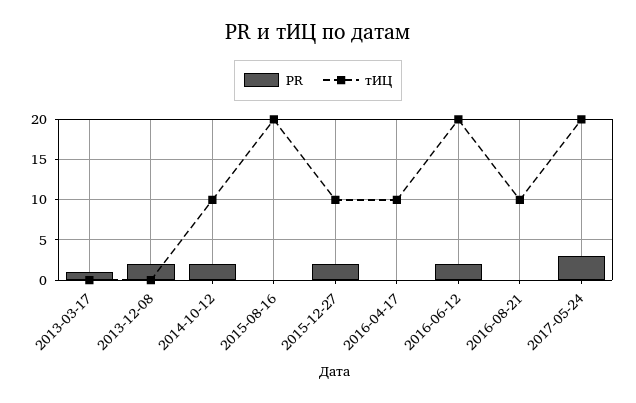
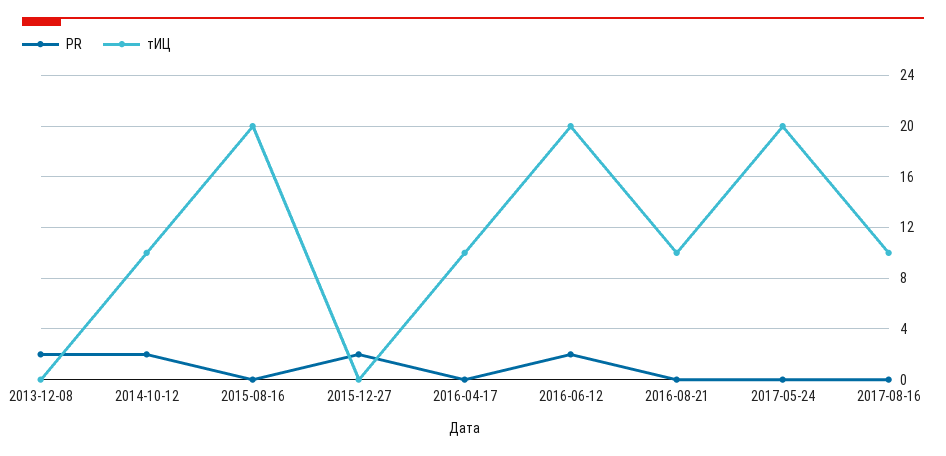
PR, 2013-03-17: 1 -> none
тИЦ, 2013-03-17: 0 -> none
тИЦ, 2015-12-27: 10 -> 0
PR, 2017-05-24: 3 -> 0
PR, 2017-08-16: none -> 0
тИЦ, 2017-08-16: none -> 10

